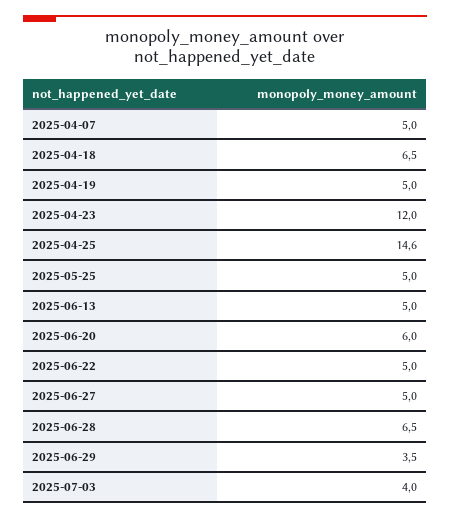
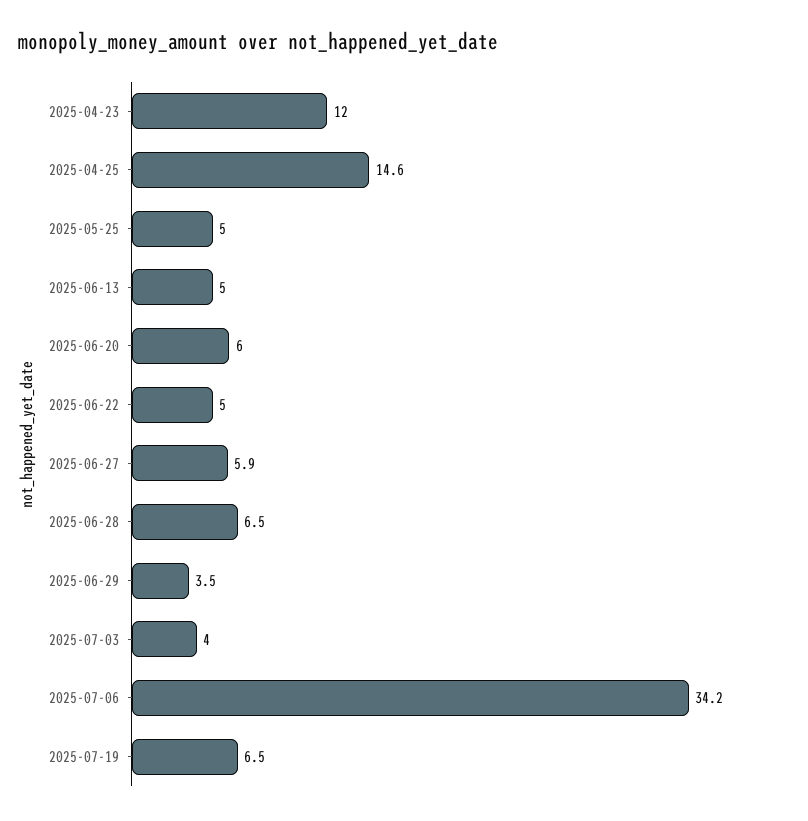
2025-04-07: 5 -> none
2025-04-18: 6.5 -> none
2025-04-19: 5 -> none
2025-06-27: 5 -> 5.9
2025-07-06: none -> 34.2
2025-07-19: none -> 6.5

